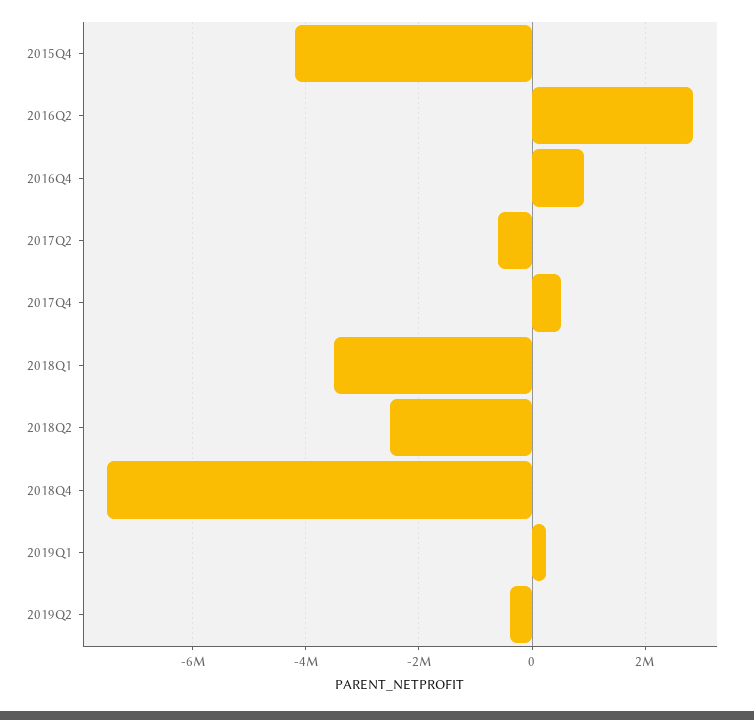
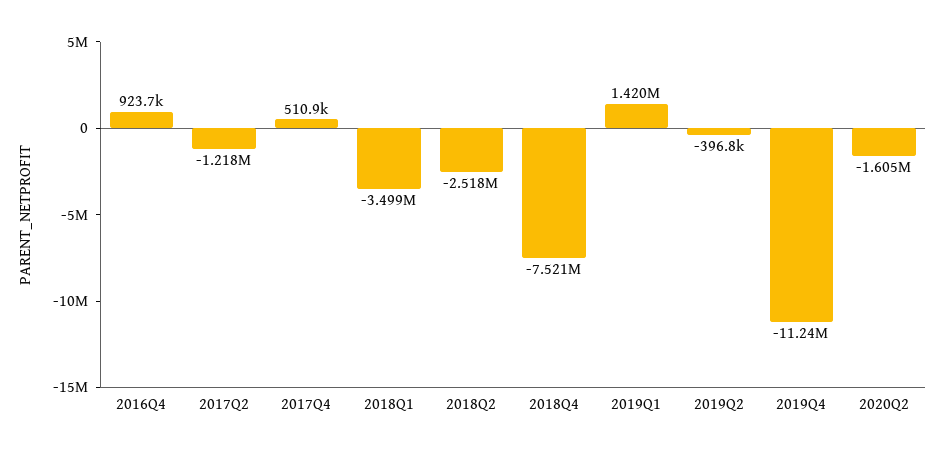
2015Q4: -4200000 -> none
2016Q2: 2800000 -> none
2017Q2: -600000 -> -1218000
2019Q1: 200000 -> 1420000
2019Q4: none -> -11240000
2020Q2: none -> -1605000

